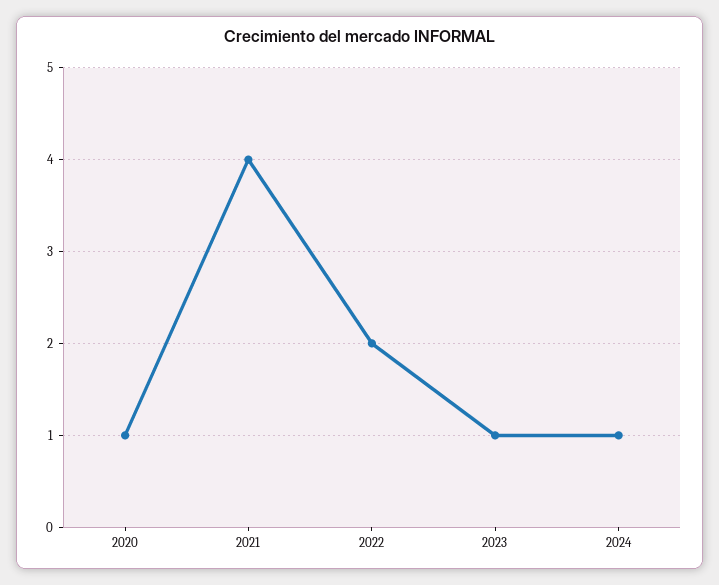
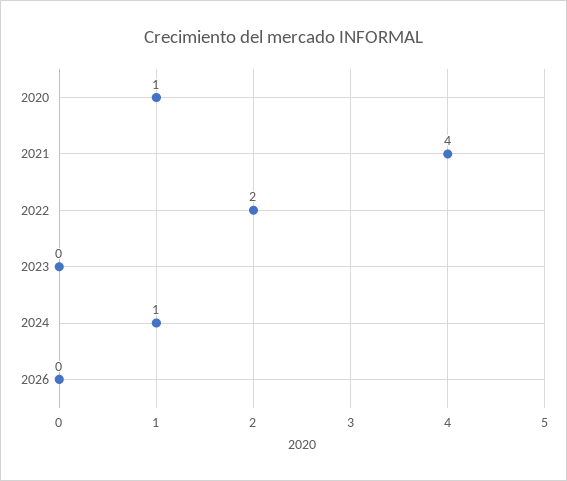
2023: 1 -> 0
2026: none -> 0

